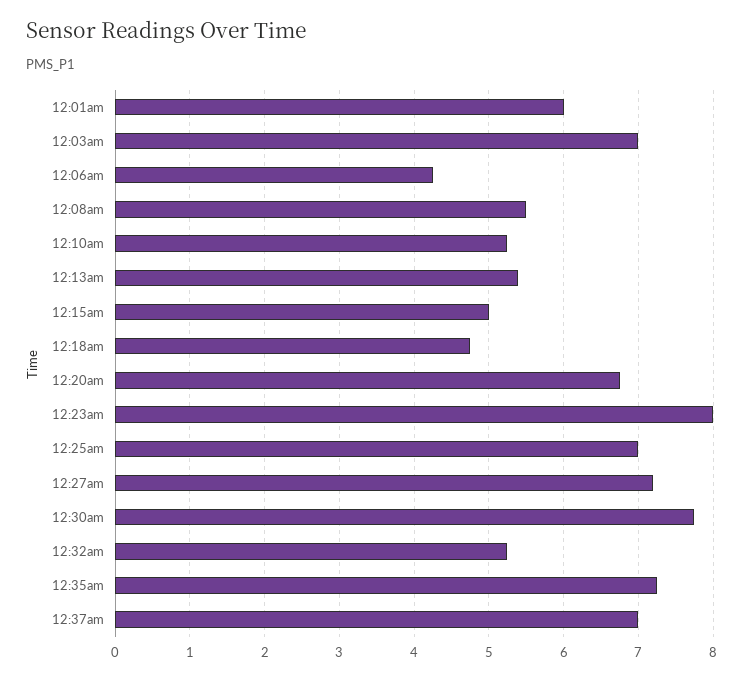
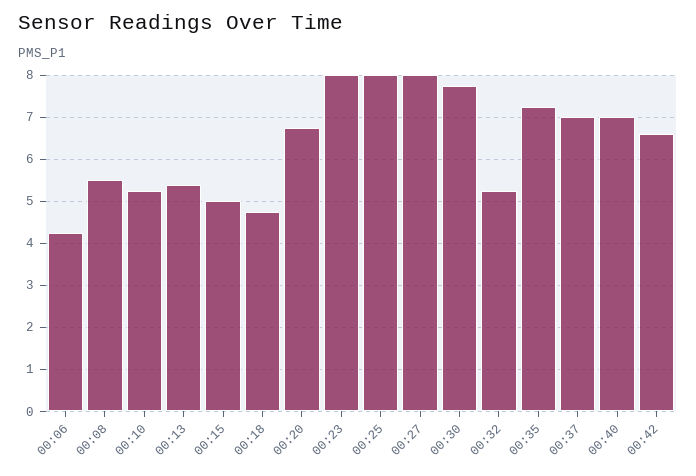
12:01am: 6 -> none
12:03am: 7 -> none
12:25am: 7 -> 8
12:27am: 7.2 -> 8
00:40: none -> 7
00:42: none -> 6.6

